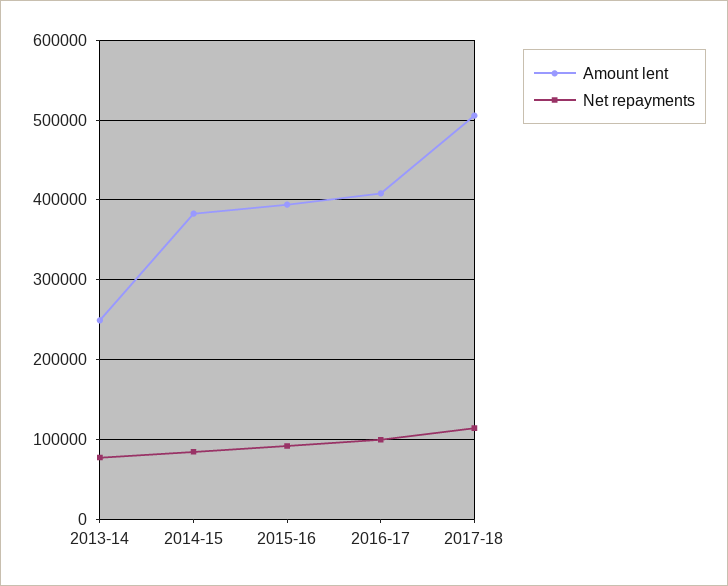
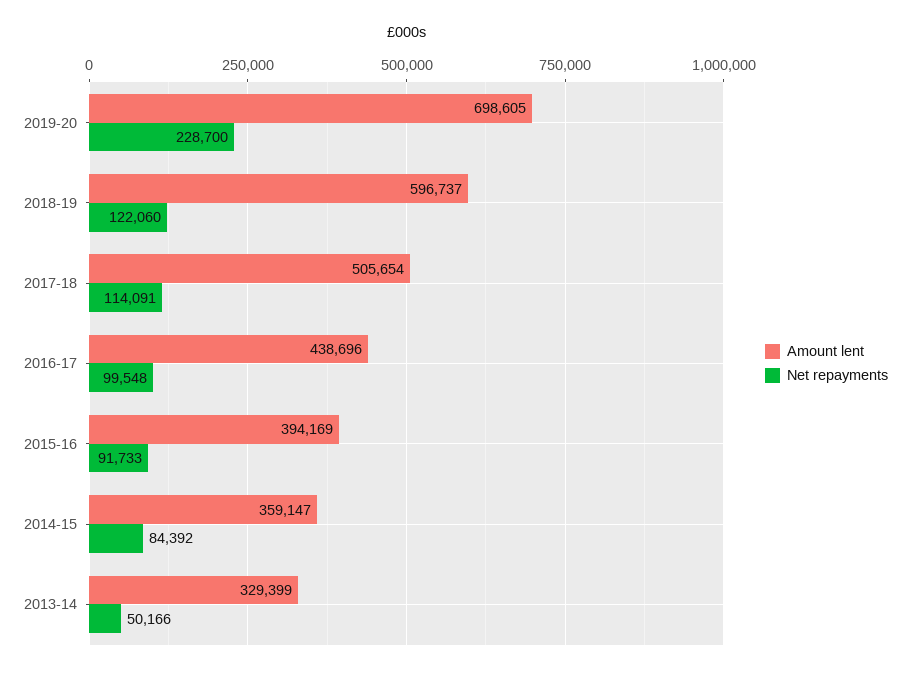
Amount lent, 2013-14: 250000 -> 329399
Net repayments, 2013-14: 80000 -> 50166
Amount lent, 2014-15: 380000 -> 359147
Amount lent, 2016-17: 410000 -> 438696
Amount lent, 2019-20: none -> 698605
Net repayments, 2019-20: none -> 228700
Amount lent, 2018-19: none -> 596737
Net repayments, 2018-19: none -> 122060

